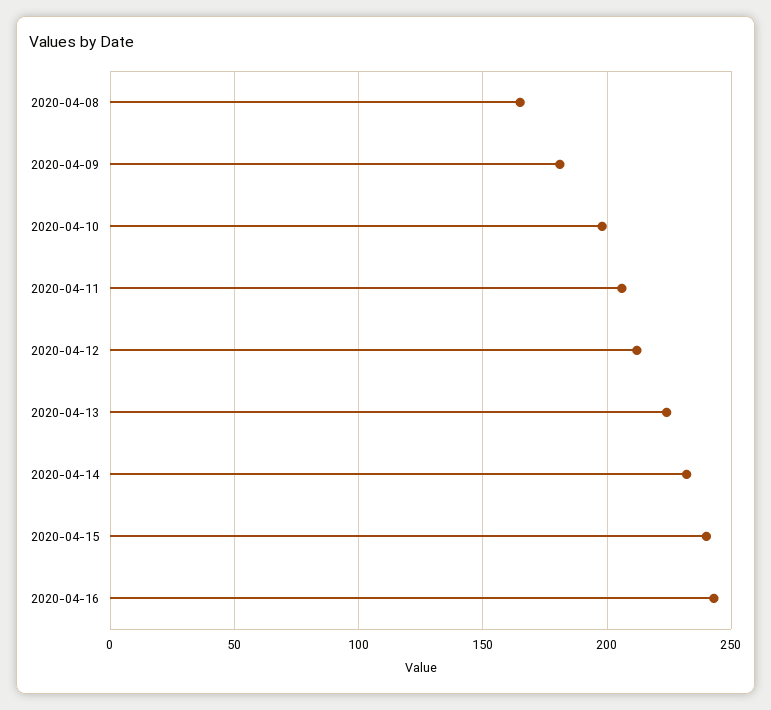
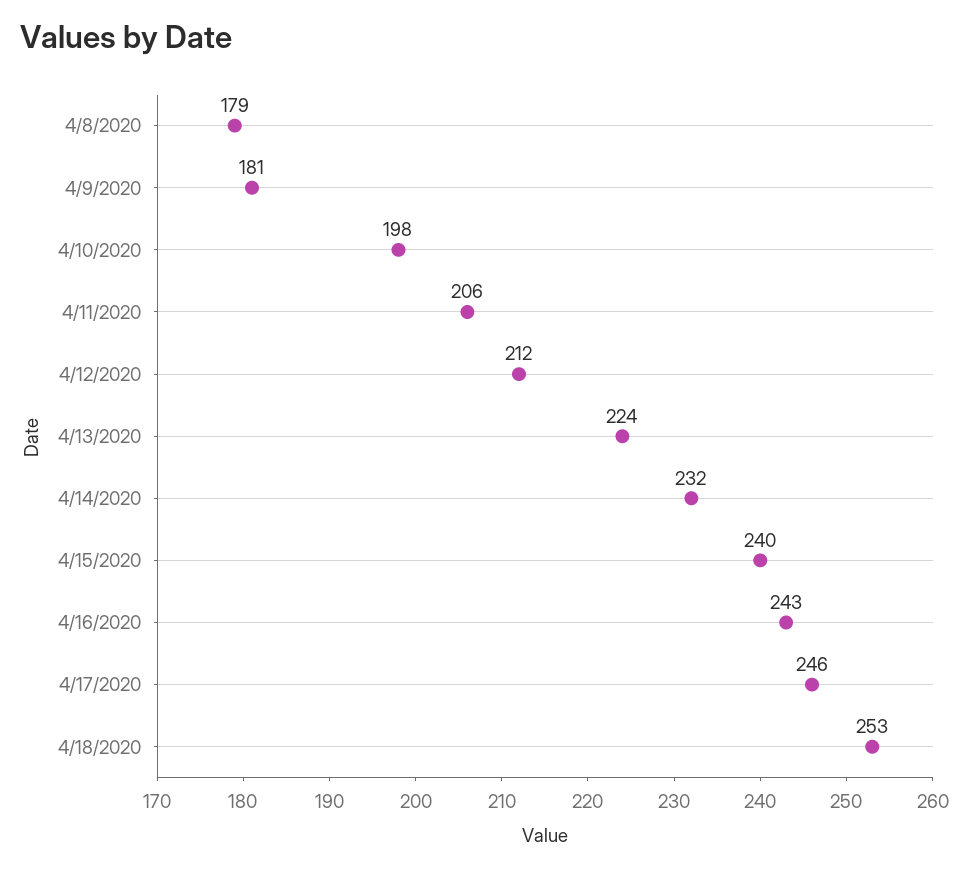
2020-04-08: 165 -> 179
4/17/2020: none -> 246
4/18/2020: none -> 253

